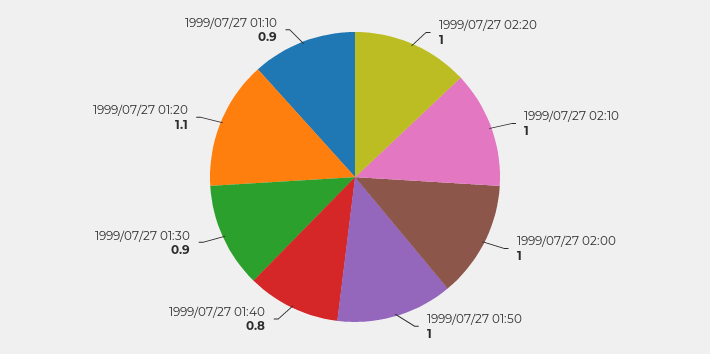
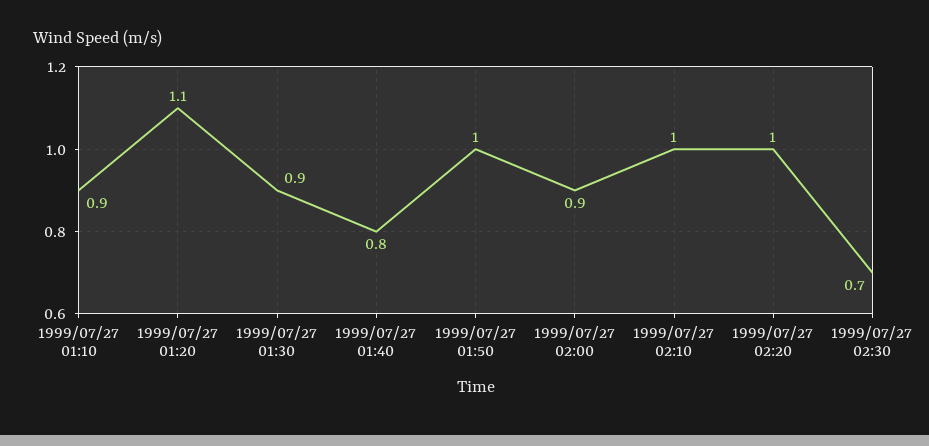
1999/07/27 02:00: 1 -> 0.9
1999/07/27 02:30: none -> 0.7

